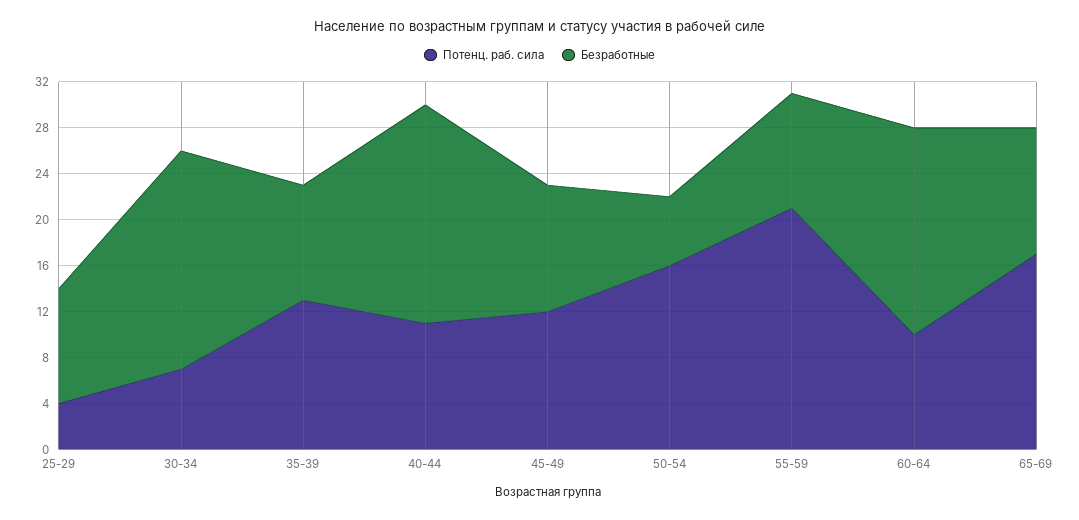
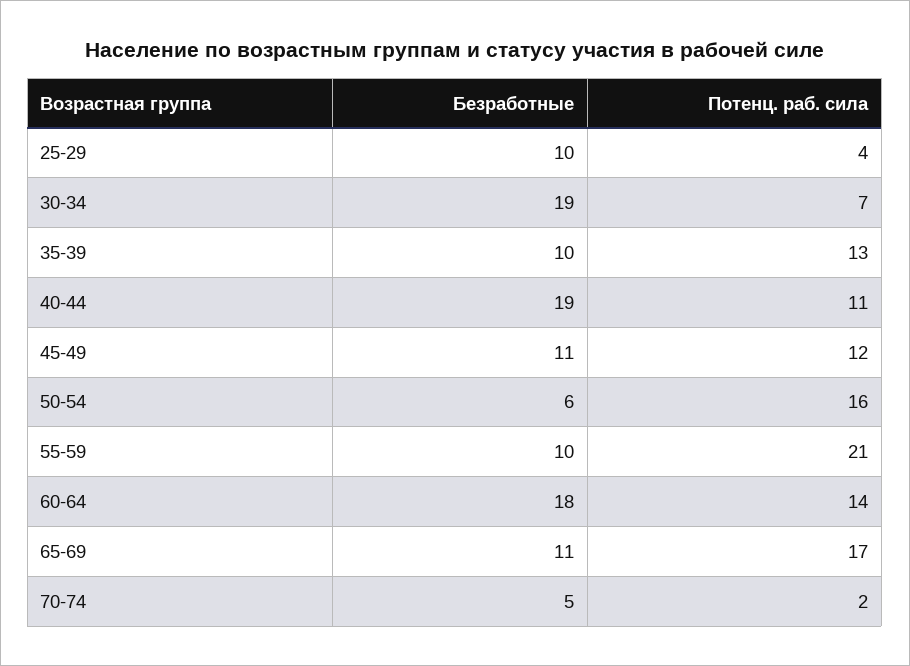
Потенц. раб. сила, 60-64: 10 -> 14
Безработные, 70-74: none -> 5
Потенц. раб. сила, 70-74: none -> 2

